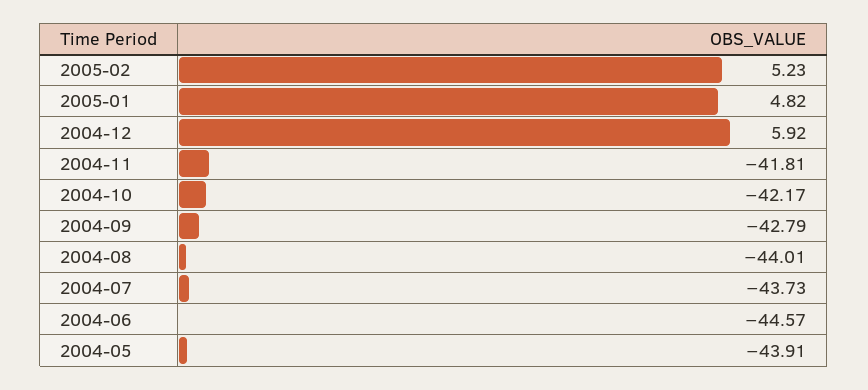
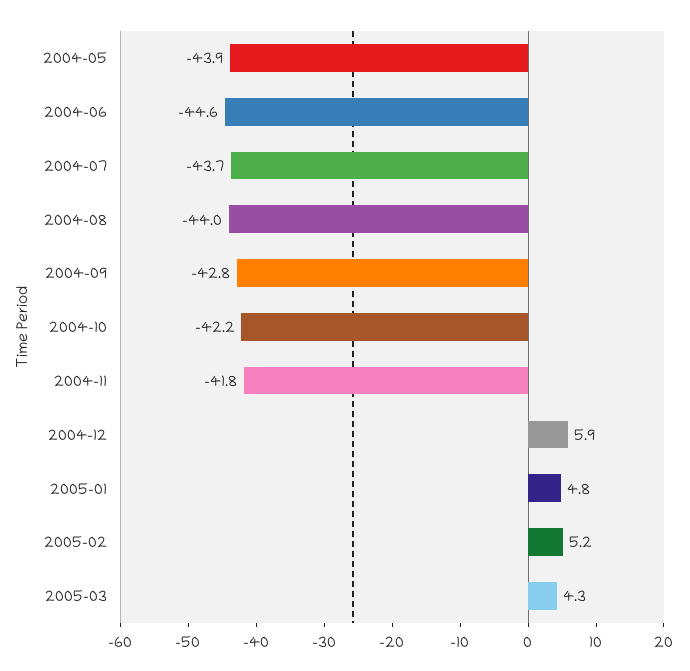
2005-03: none -> 4.3

